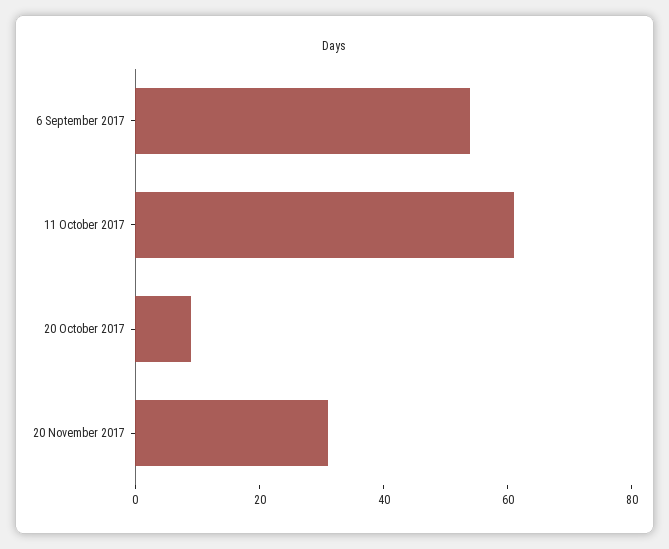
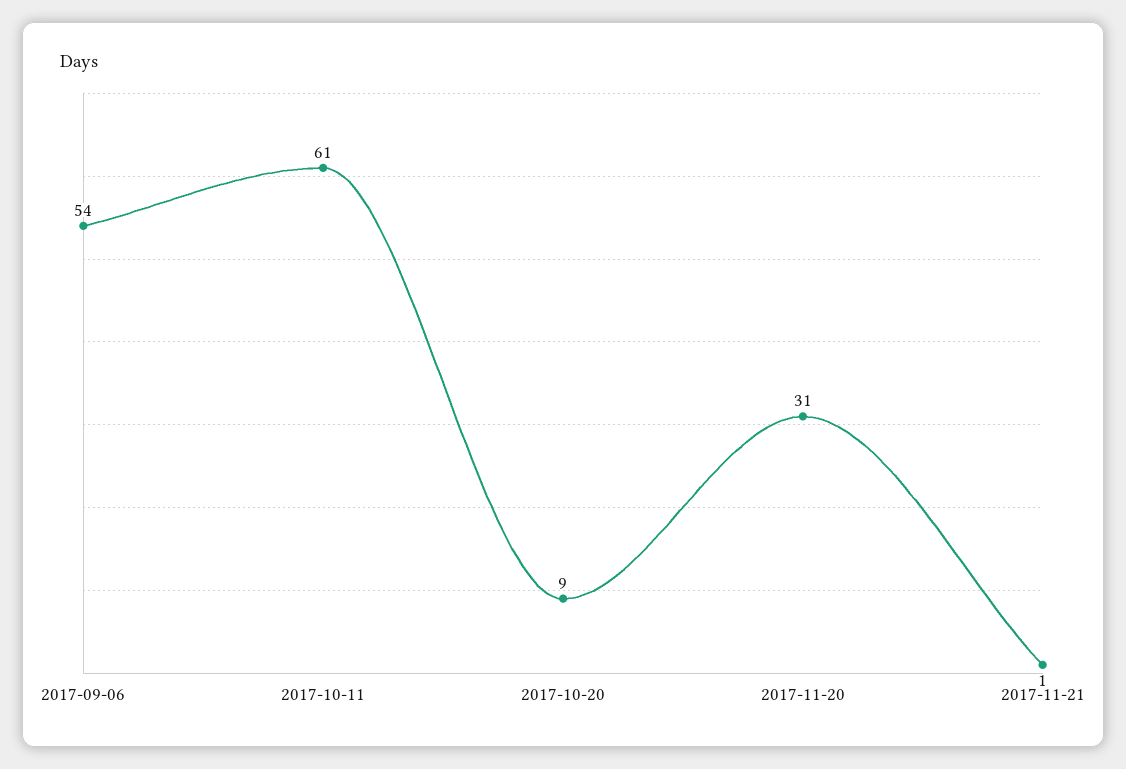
2017-11-21: none -> 1

